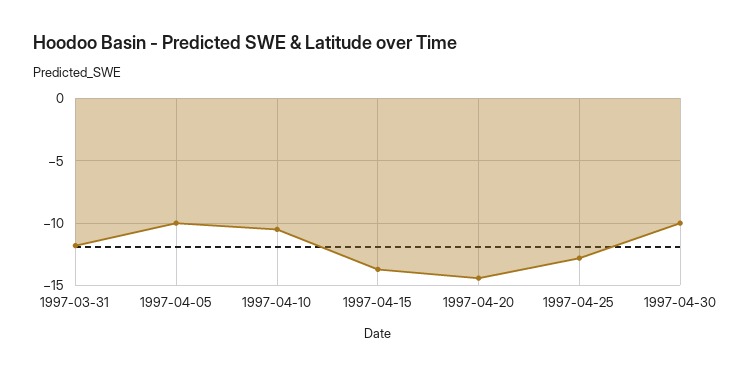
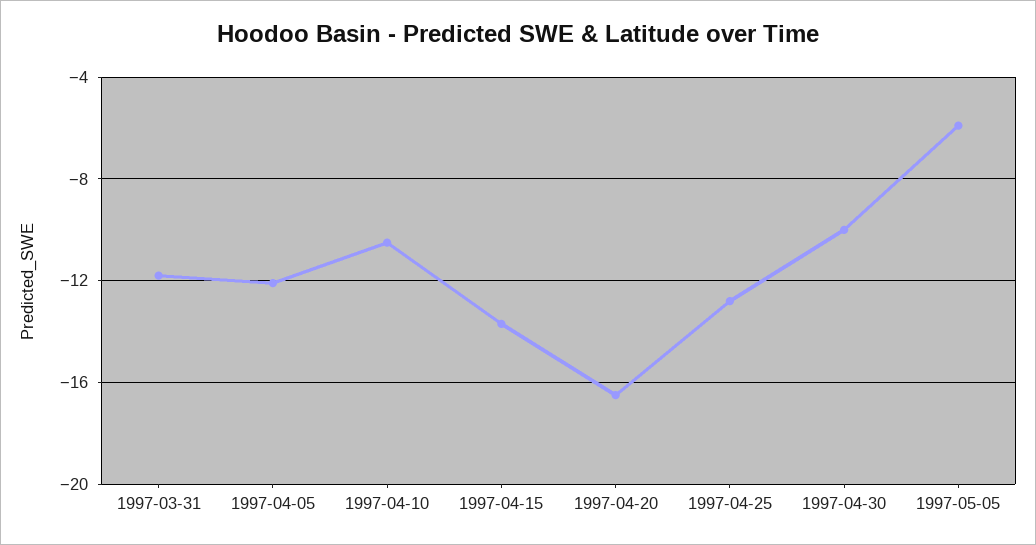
1997-04-05: -10 -> -12
1997-04-20: -14.5 -> -16.5
1997-05-05: none -> -6

